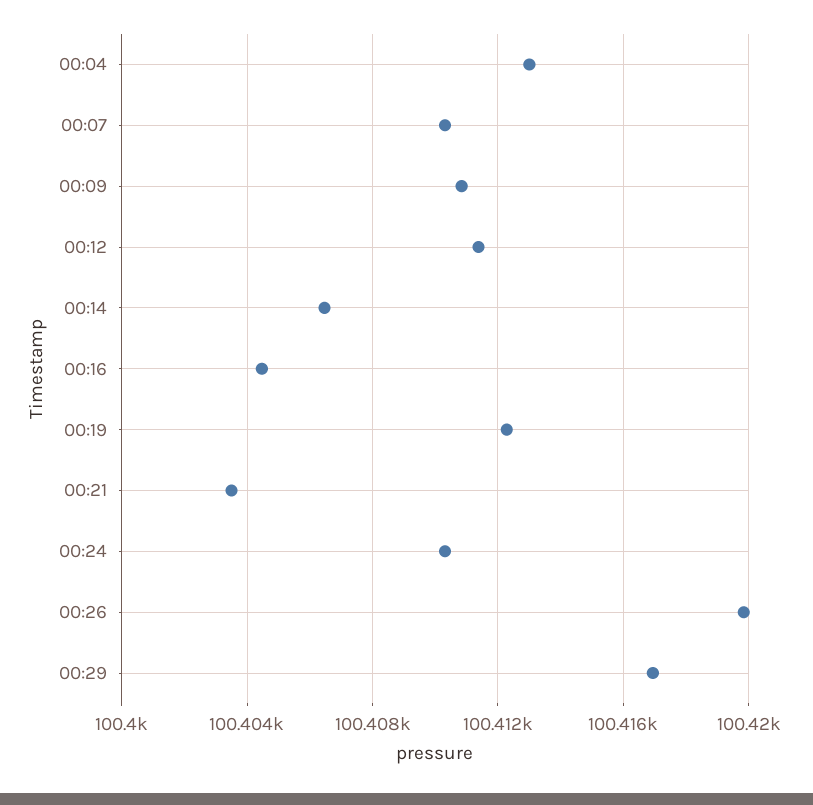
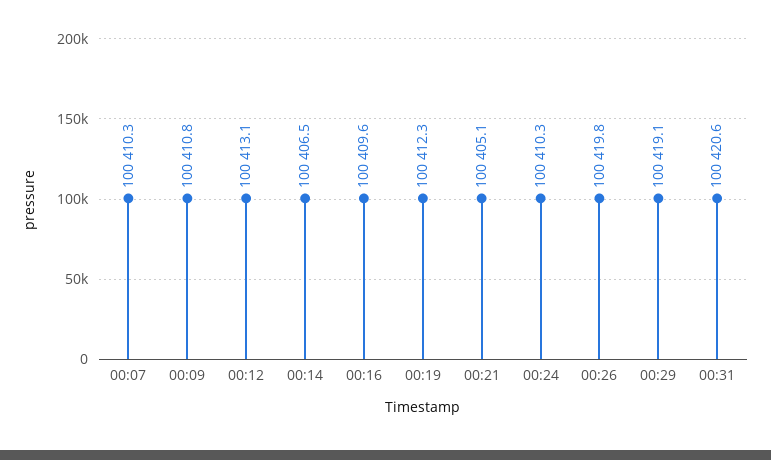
00:04: 100413 -> none
00:12: 100411.5 -> 100413.1
00:16: 100404.5 -> 100409.6
00:21: 100403.5 -> 100405.1
00:29: 100417 -> 100419.1
00:31: none -> 100420.6

